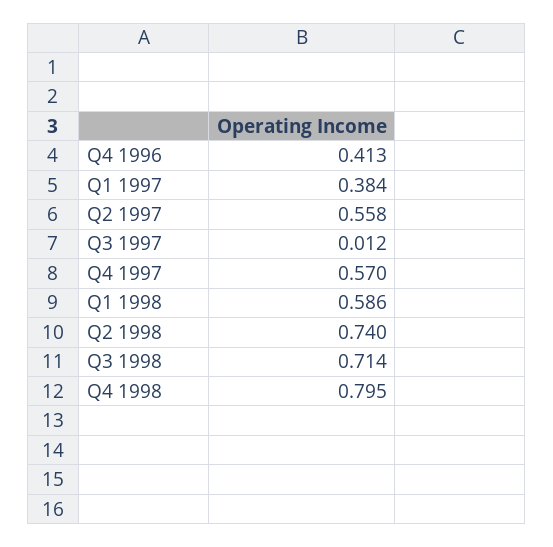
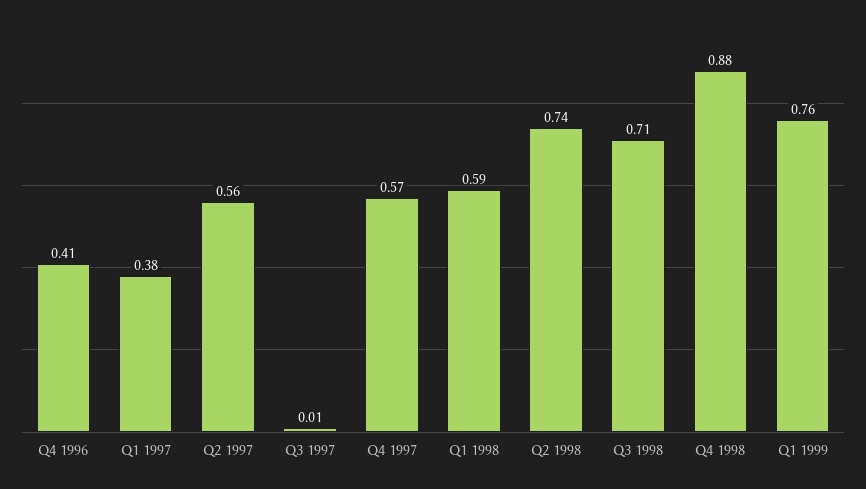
Q4 1998: 0.795 -> 0.88
Q1 1999: none -> 0.76

